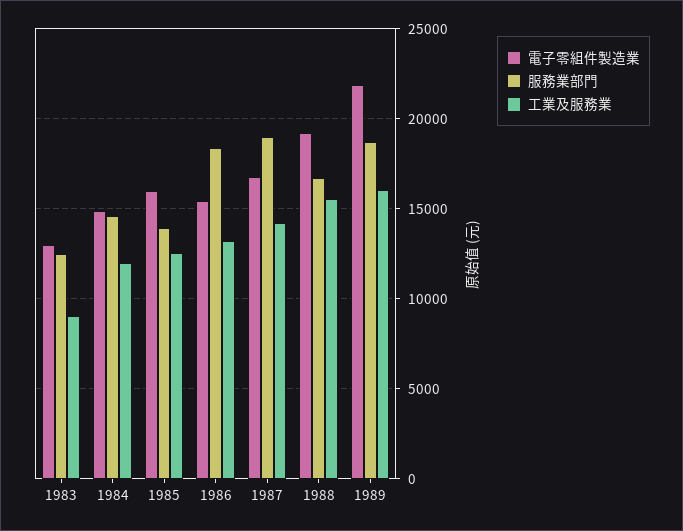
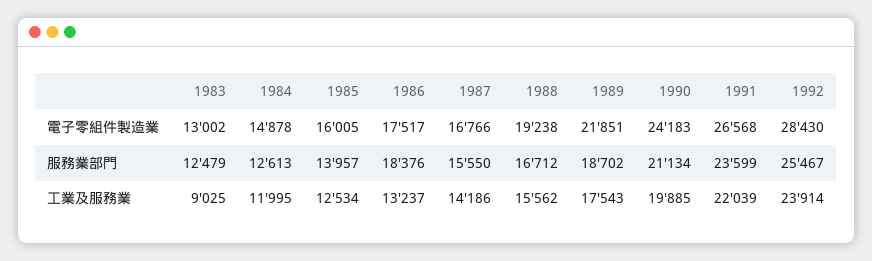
服務業部門, 1984: 14500 -> 12613
電子零組件製造業, 1986: 15500 -> 17517
服務業部門, 1987: 19000 -> 15550
工業及服務業, 1989: 16000 -> 17543
電子零組件製造業, 1990: none -> 24183
電子零組件製造業, 1991: none -> 26568
電子零組件製造業, 1992: none -> 28430
服務業部門, 1990: none -> 21134
服務業部門, 1991: none -> 23599
服務業部門, 1992: none -> 25467
工業及服務業, 1990: none -> 19885
工業及服務業, 1991: none -> 22039
工業及服務業, 1992: none -> 23914

